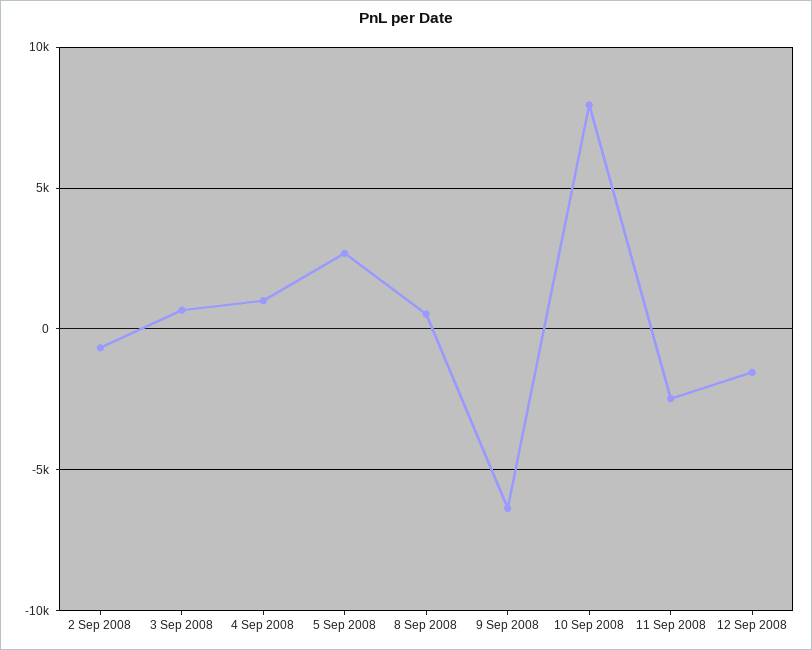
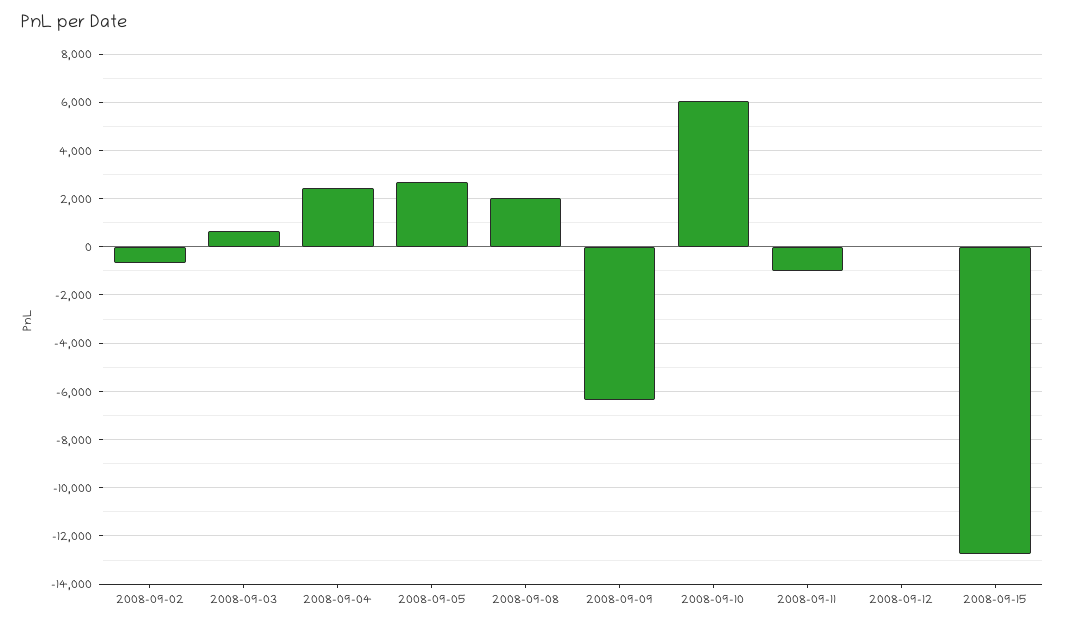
4 Sep 2008: 1000 -> 2500
8 Sep 2008: 500 -> 2000
10 Sep 2008: 8000 -> 6000
11 Sep 2008: -2500 -> -1000
12 Sep 2008: -1500 -> 0
2008-09-15: none -> -12750

